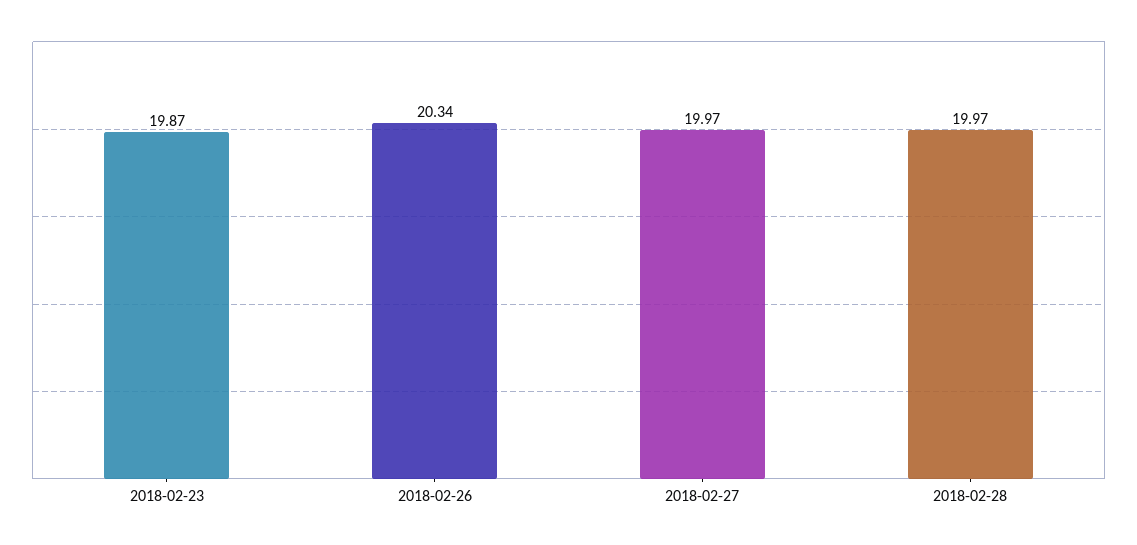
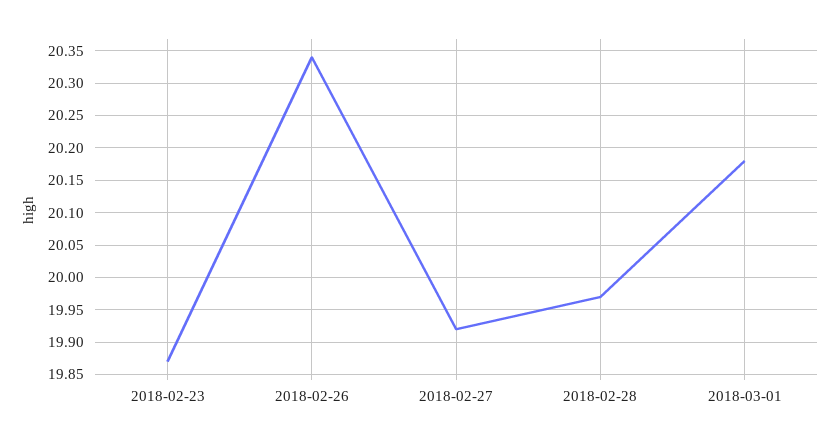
2018-02-27: 19.97 -> 19.92
2018-03-01: none -> 20.18

